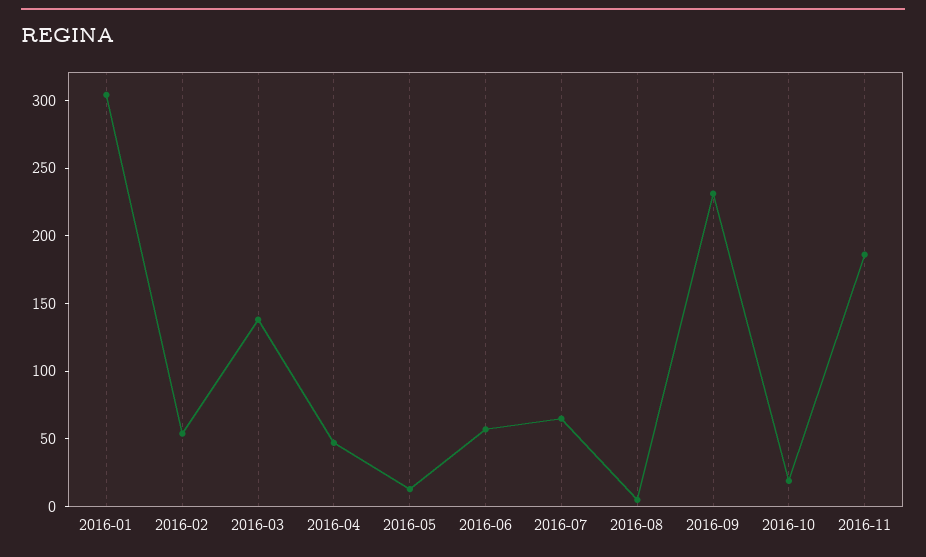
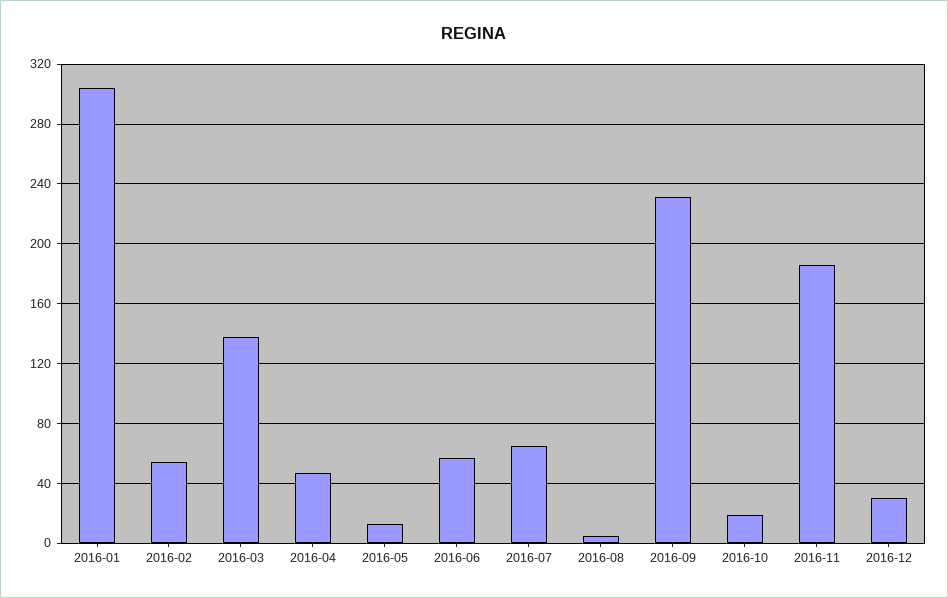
2016-12: none -> 30

